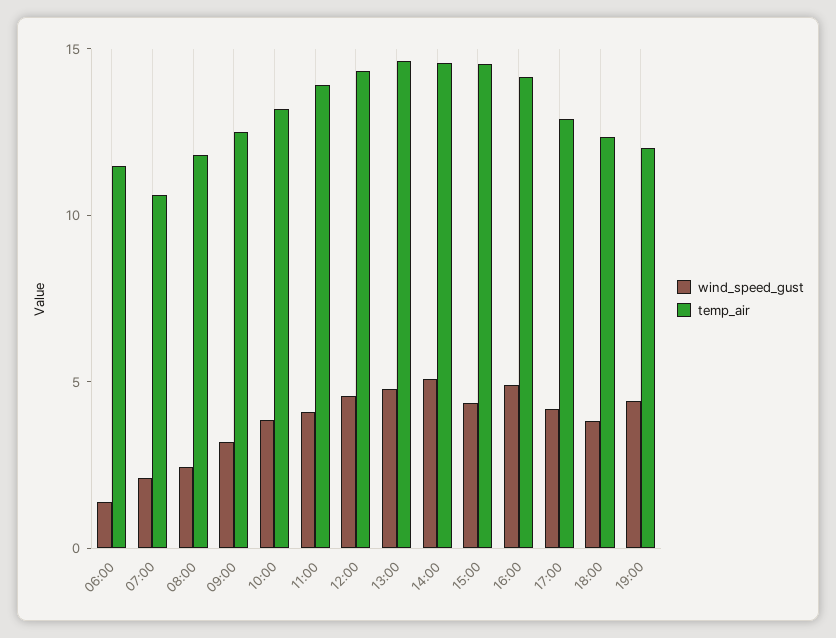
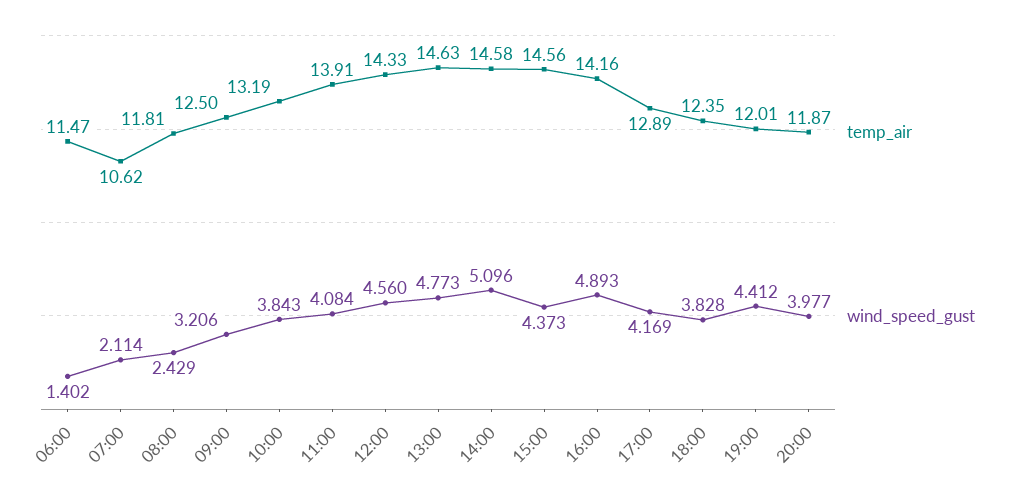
temp_air, 20:00: none -> 11.87
wind_speed_gust, 20:00: none -> 3.977

